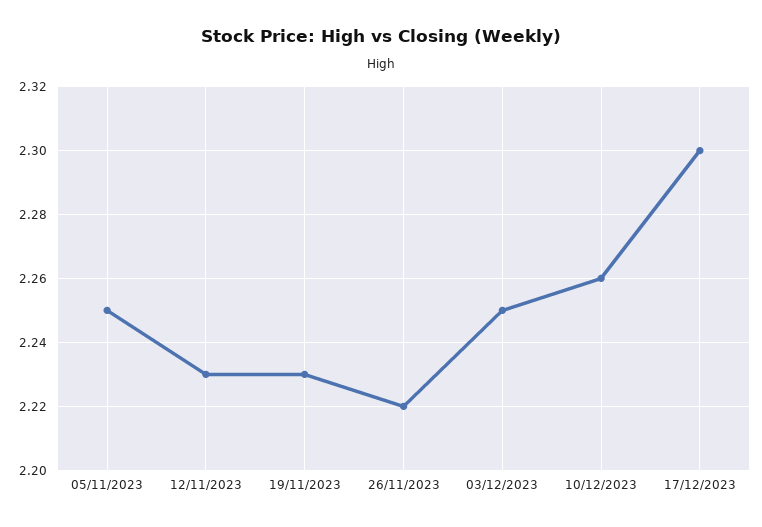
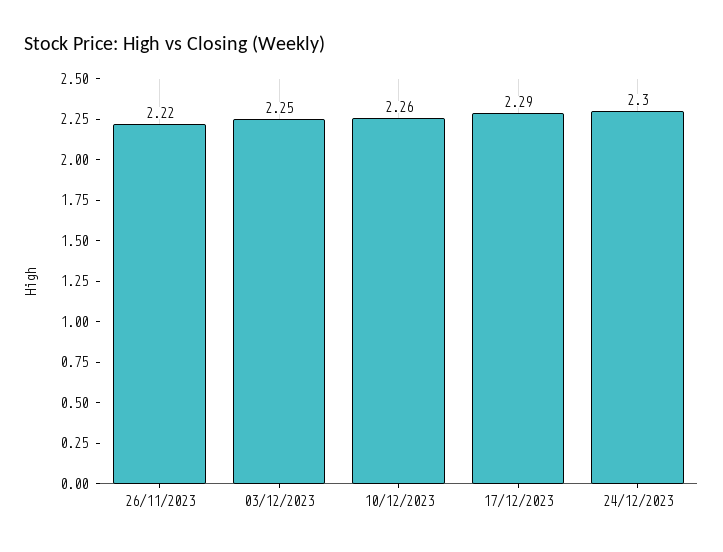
05/11/2023: 2.25 -> none
12/11/2023: 2.23 -> none
19/11/2023: 2.23 -> none
17/12/2023: 2.3 -> 2.29
24/12/2023: none -> 2.3

